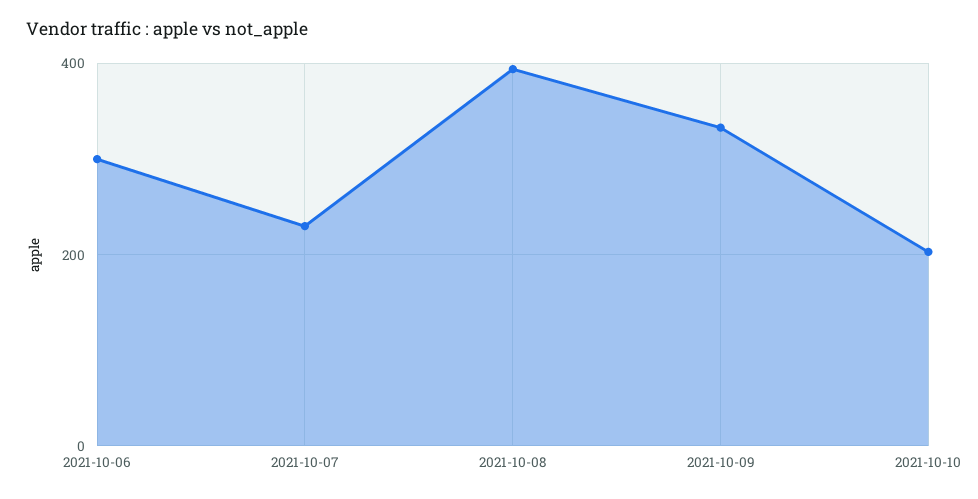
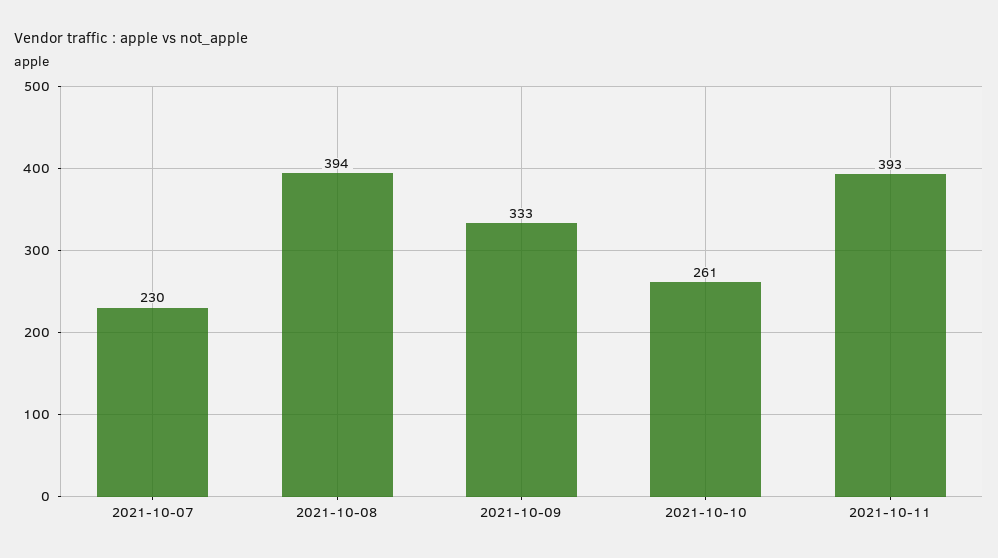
2021-10-06: 300 -> none
2021-10-10: 200 -> 261
2021-10-11: none -> 393

